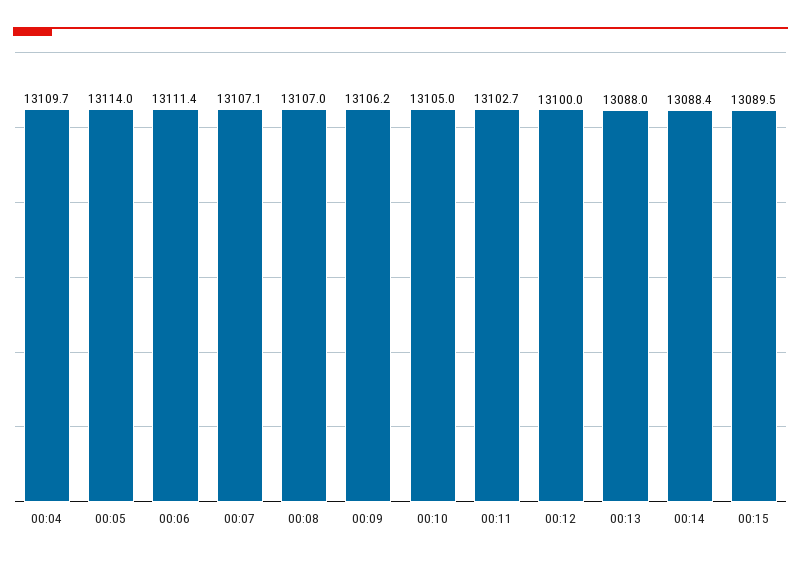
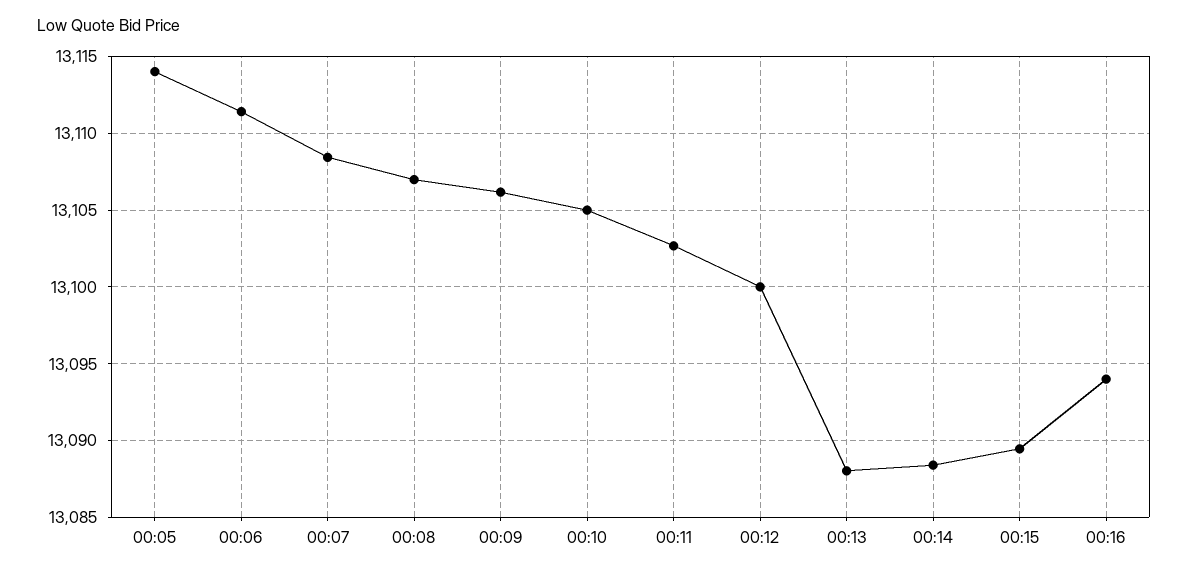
00:04: 13109.7 -> none
00:07: 13107.1 -> 13108.5
00:16: none -> 13094

